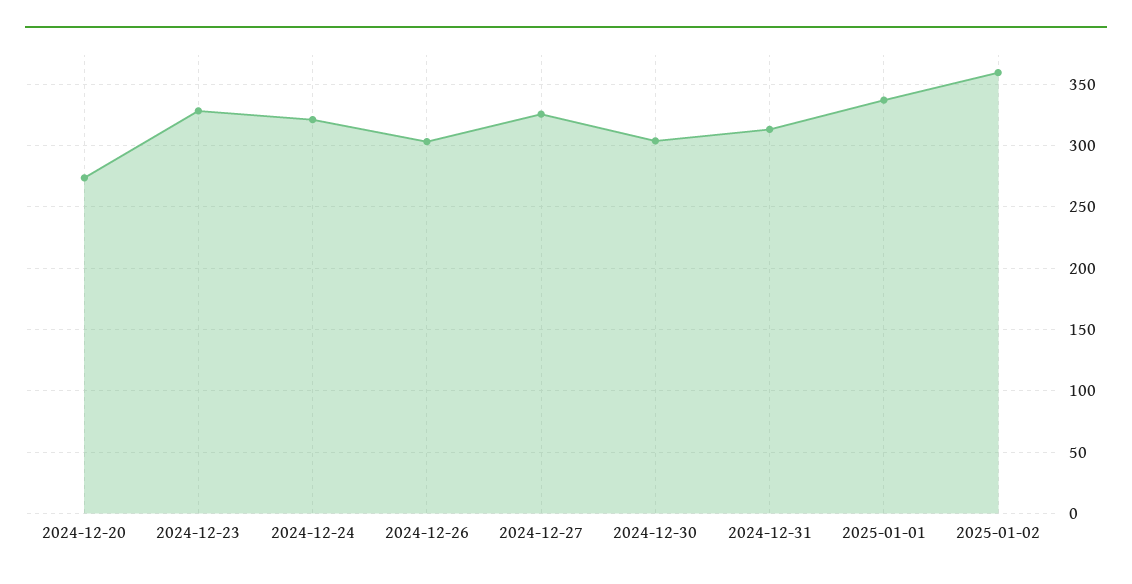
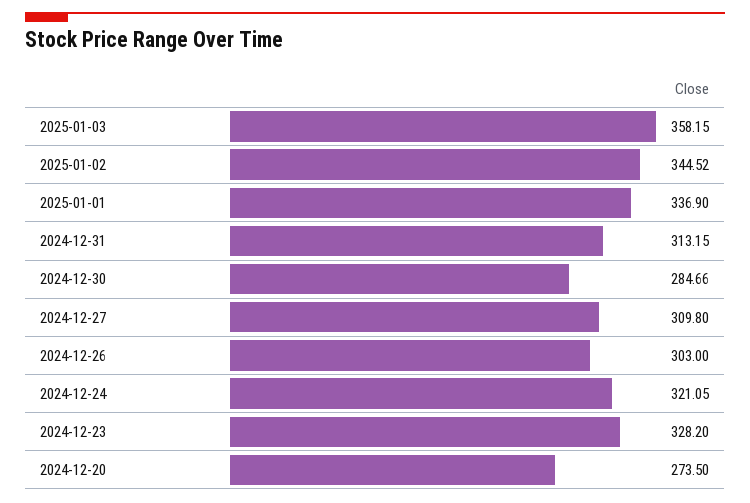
2024-12-27: 325 -> 309.8
2024-12-30: 305 -> 284.66
2025-01-02: 360 -> 344.52
2025-01-03: none -> 358.15

